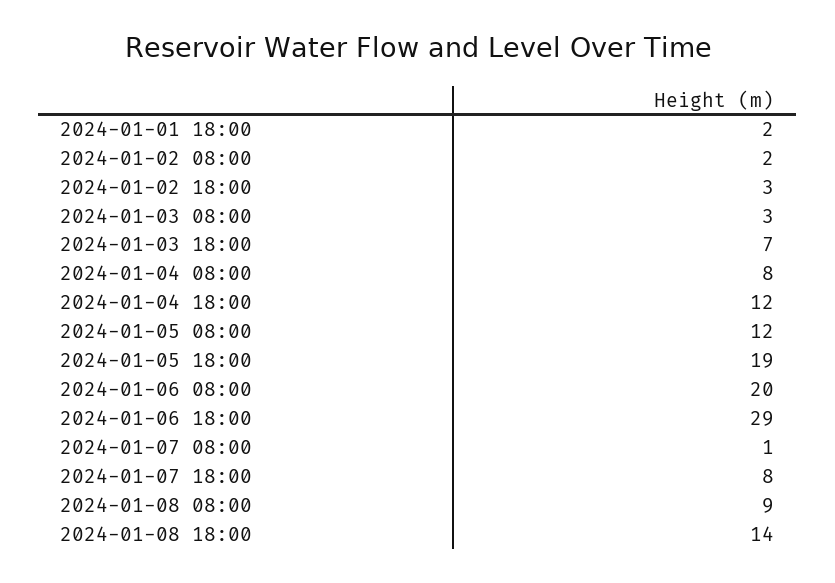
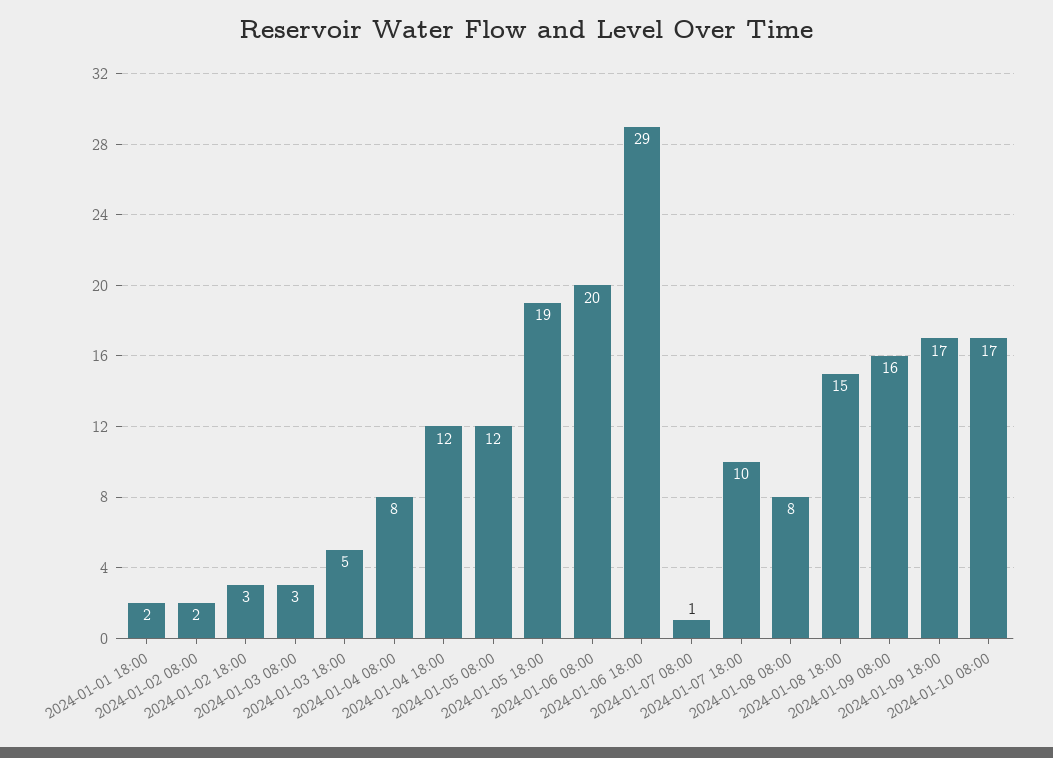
2024-01-03 18:00: 7 -> 5
2024-01-07 18:00: 8 -> 10
2024-01-08 08:00: 9 -> 8
2024-01-08 18:00: 14 -> 15
2024-01-09 08:00: none -> 16
2024-01-09 18:00: none -> 17
2024-01-10 08:00: none -> 17

